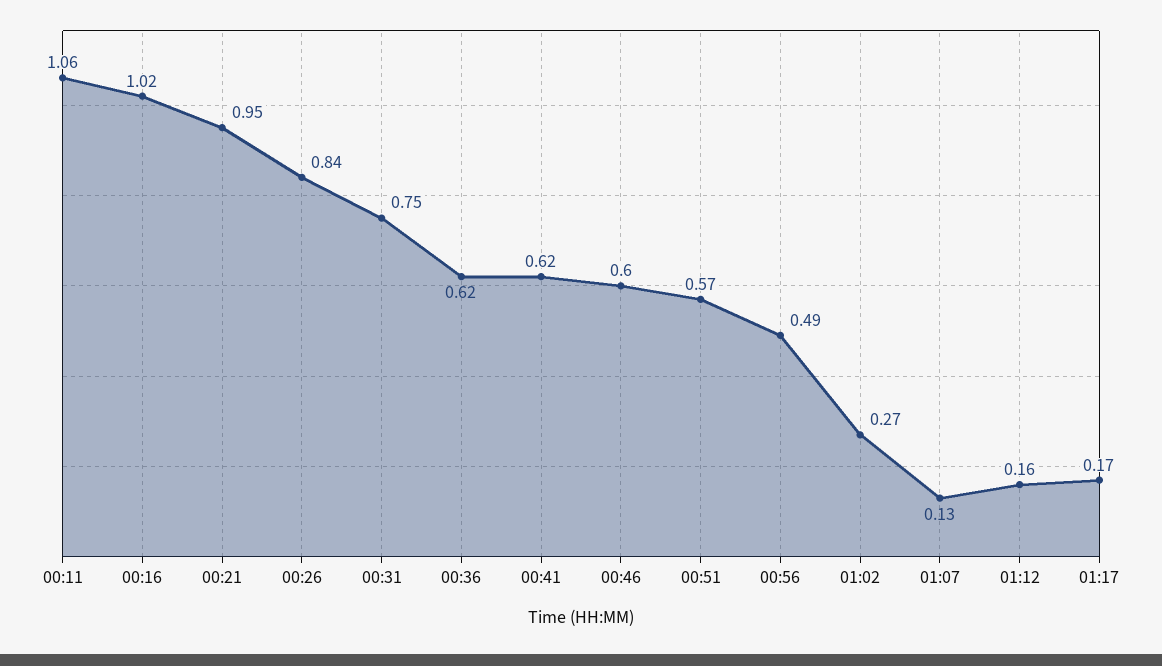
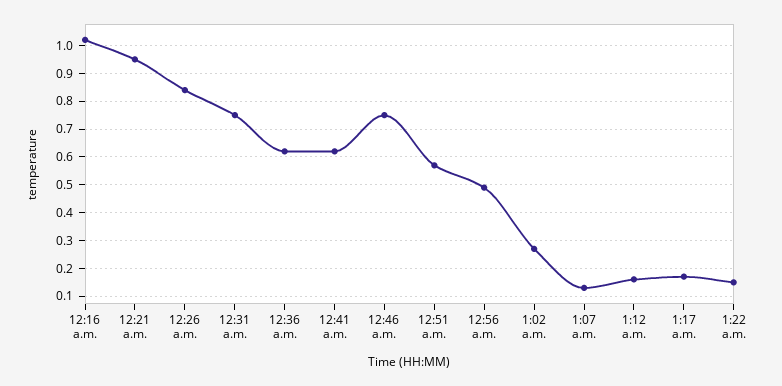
00:11: 1.06 -> none
00:46: 0.6 -> 0.75
1:22 a.m.: none -> 0.15

